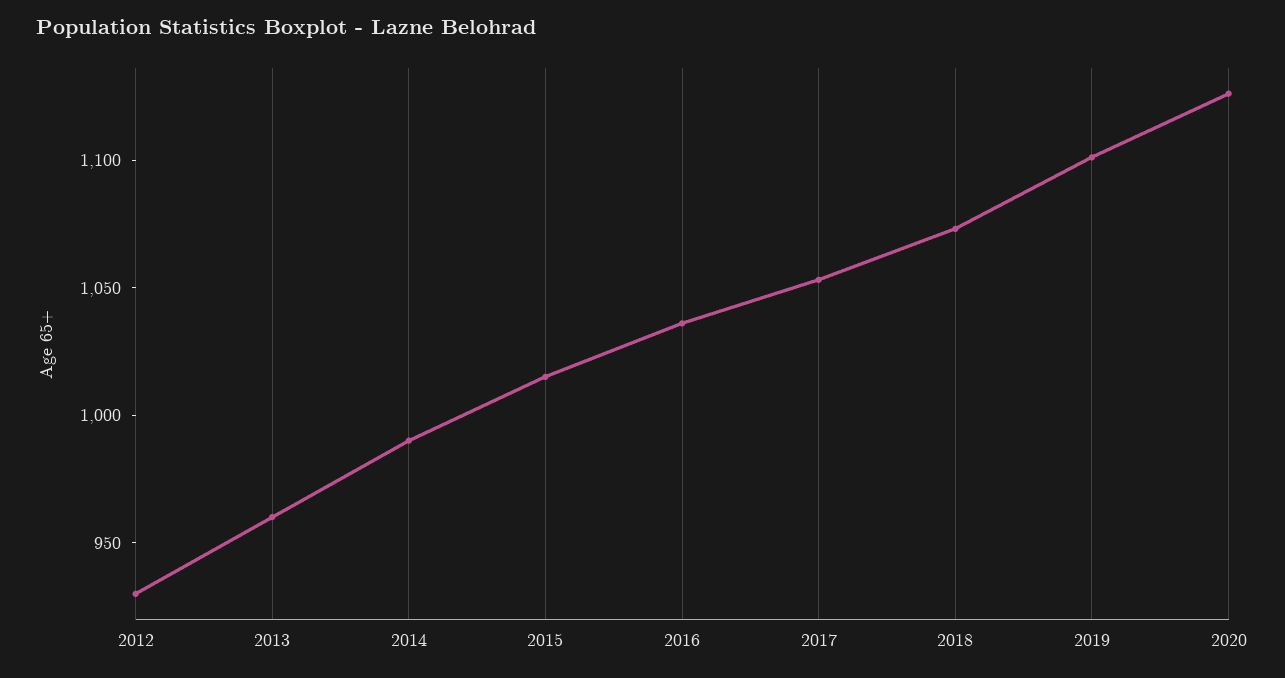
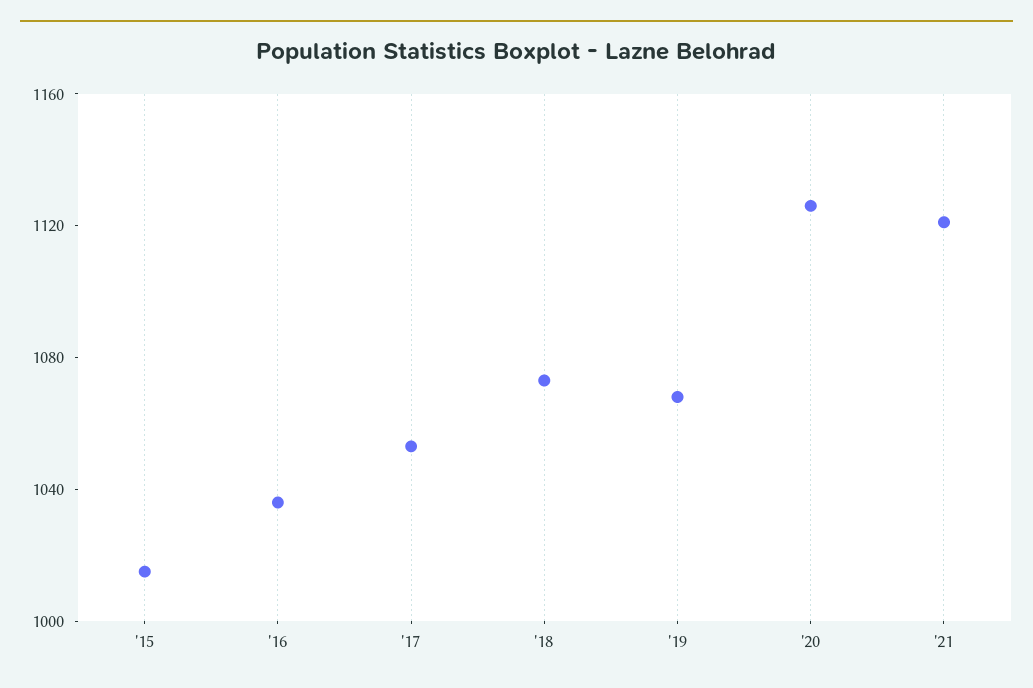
2012: 930 -> none
2013: 960 -> none
2014: 990 -> none
2019: 1100 -> 1070
'21: none -> 1120

